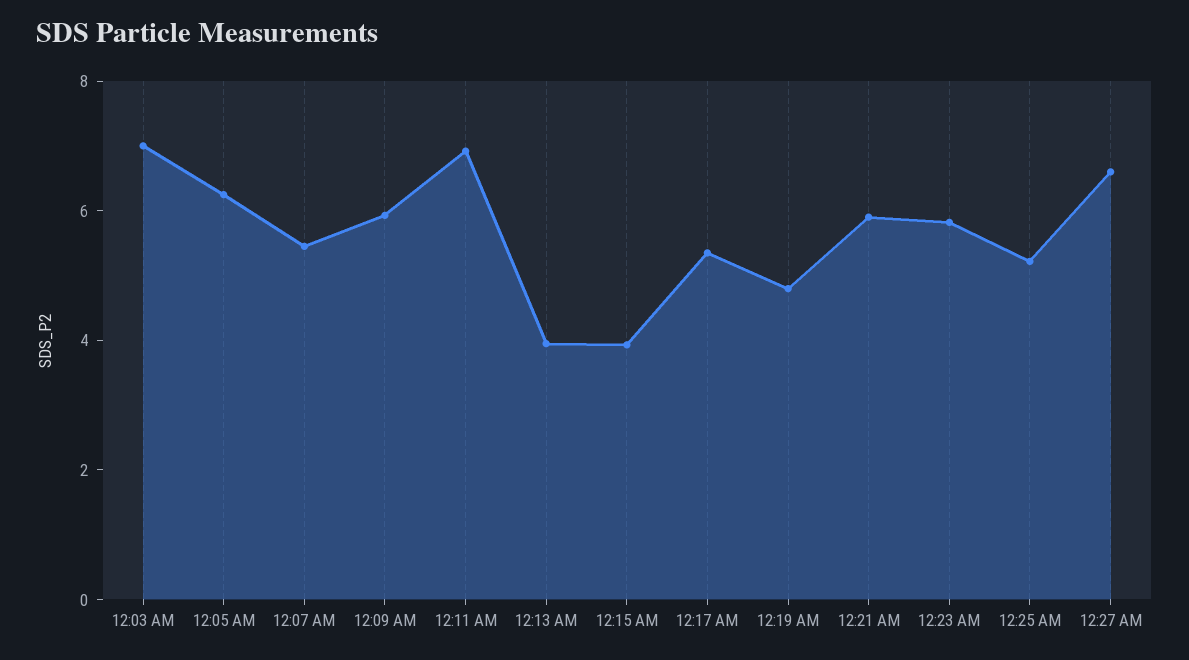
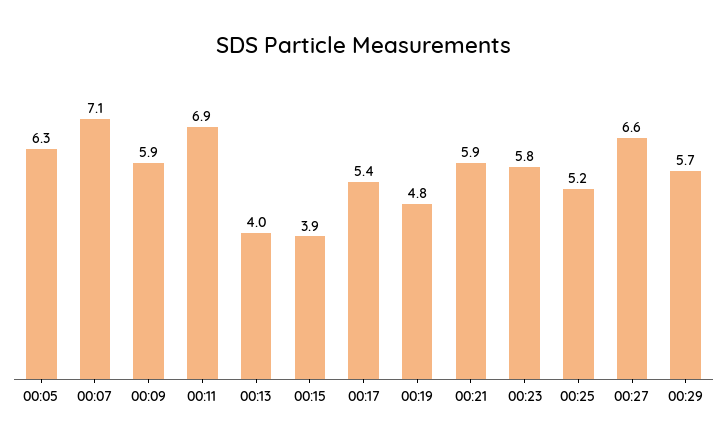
12:03 AM: 7 -> none
12:07 AM: 5.5 -> 7.1
00:29: none -> 5.7

